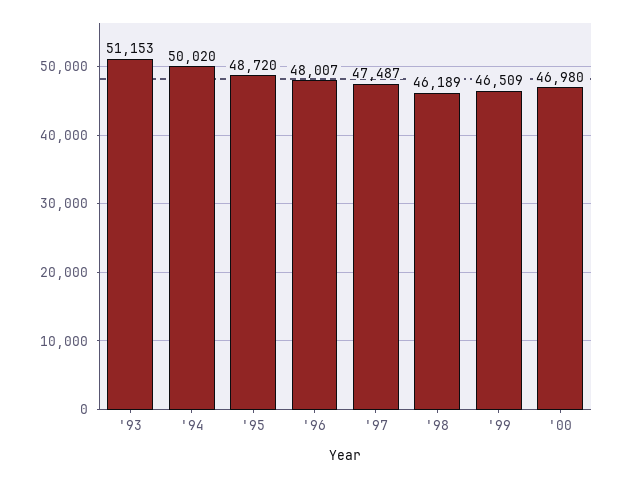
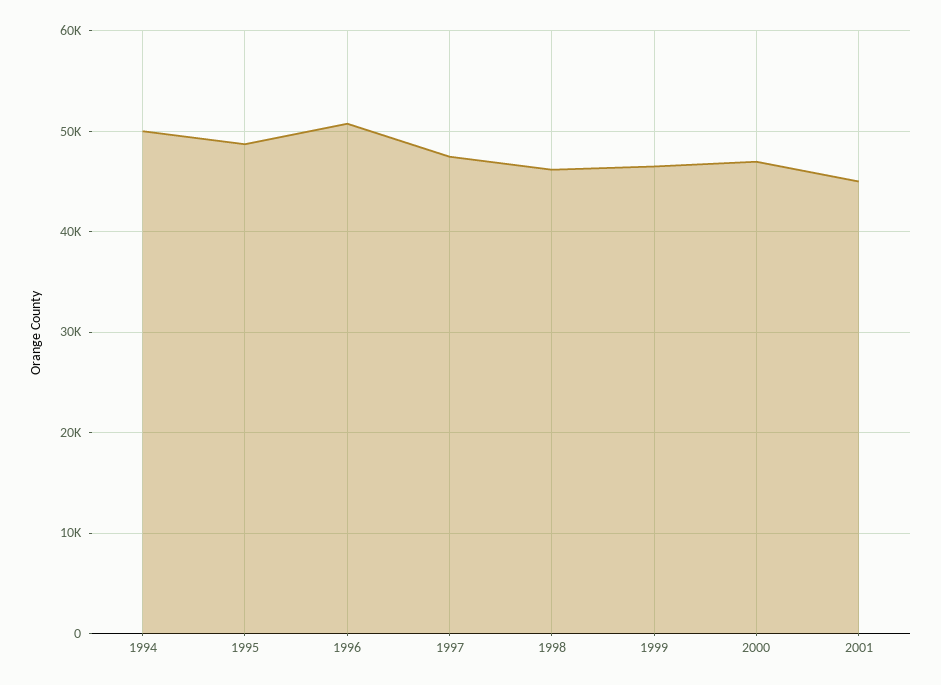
'93: 51153 -> none
'96: 48007 -> 51000
2001: none -> 45000

